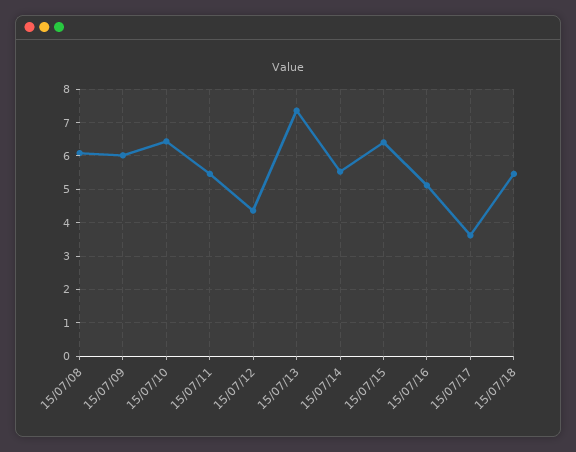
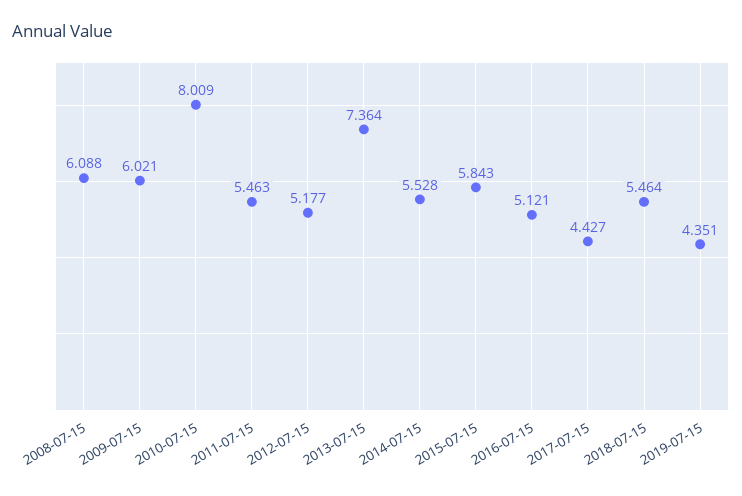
15/07/10: 6.4 -> 8.009
15/07/12: 4.4 -> 5.177
15/07/15: 6.4 -> 5.843
15/07/17: 3.6 -> 4.427
2019-07-15: none -> 4.351

